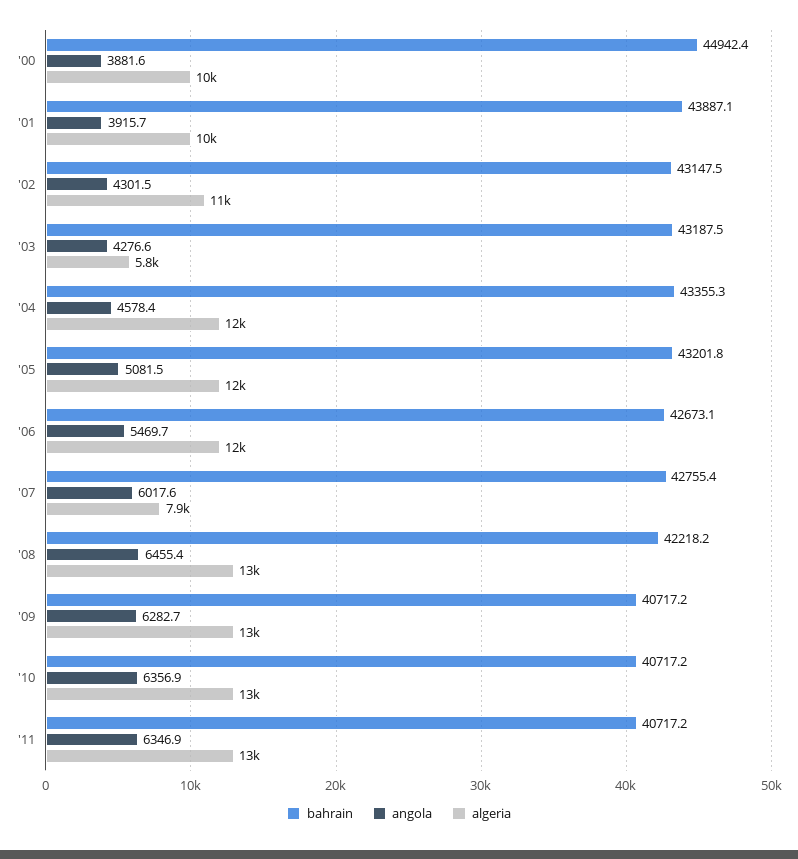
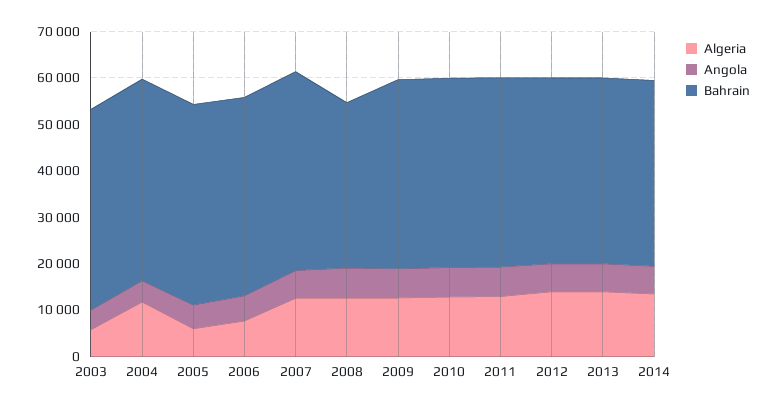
bahrain, '00: 44942.4 -> none
angola, '00: 3881.6 -> none
algeria, '00: 10000 -> none
bahrain, '01: 43887.1 -> none
angola, '01: 3915.7 -> none
algeria, '01: 10000 -> none
bahrain, '02: 43147.5 -> none
angola, '02: 4301.5 -> none
algeria, '02: 11000 -> none
algeria, '05: 12000 -> 6000
algeria, '06: 12000 -> 8000
algeria, '07: 7900 -> 12000
bahrain, '08: 42218.2 -> 36000
algeria, 2012: none -> 14000
angola, 2012: none -> 6000
bahrain, 2012: none -> 40000
algeria, 2013: none -> 14000
angola, 2013: none -> 6000
bahrain, 2013: none -> 40000
algeria, 2014: none -> 14000
angola, 2014: none -> 6000
bahrain, 2014: none -> 40000

